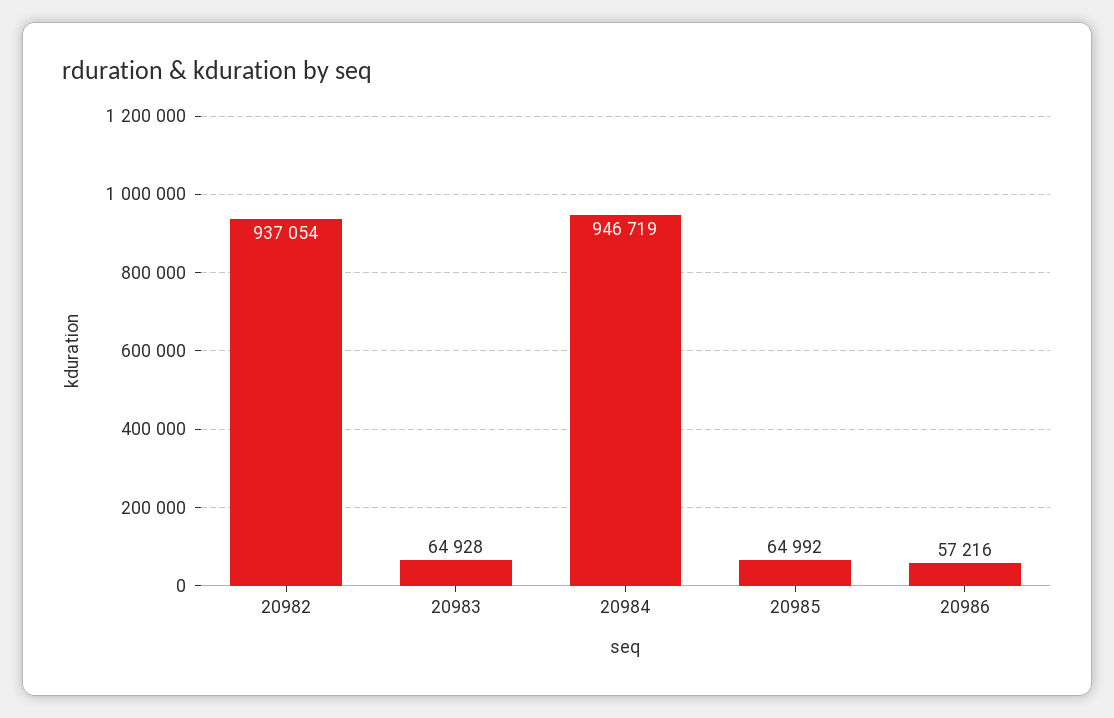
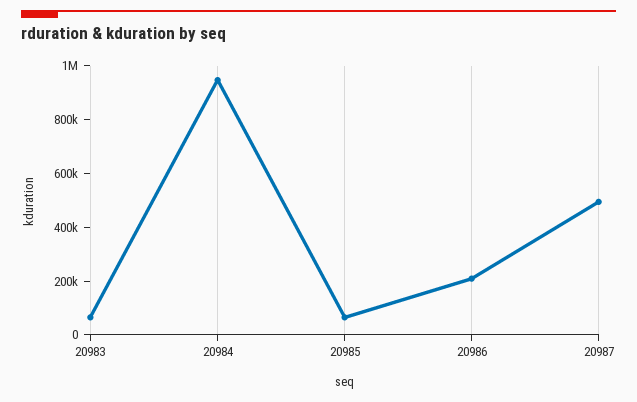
20982: 937054 -> none
20986: 57216 -> 200000
20987: none -> 500000

